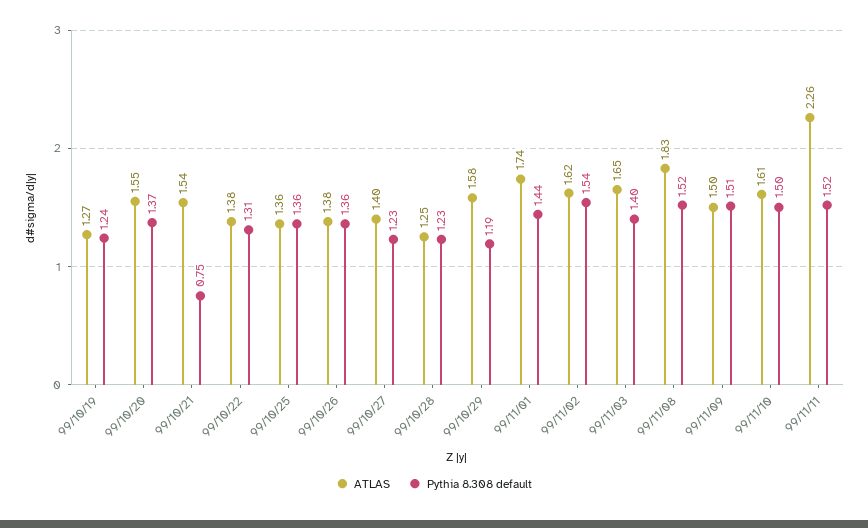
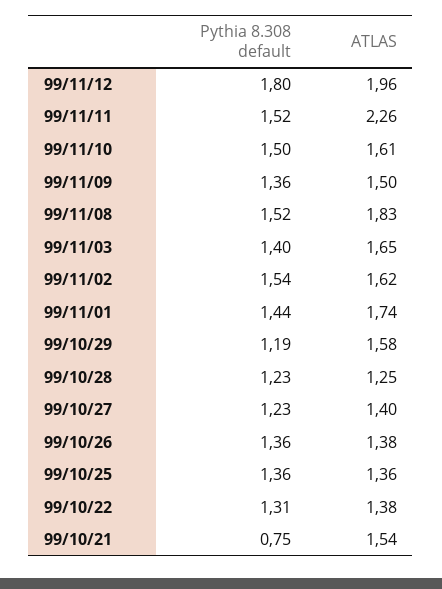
ATLAS, 99/10/19: 1.27 -> none
Pythia 8.308 default, 99/10/19: 1.24 -> none
ATLAS, 99/10/20: 1.55 -> none
Pythia 8.308 default, 99/10/20: 1.37 -> none
Pythia 8.308 default, 99/11/09: 1.51 -> 1.36
Pythia 8.308 default, 99/11/12: none -> 1.8
ATLAS, 99/11/12: none -> 1.96

